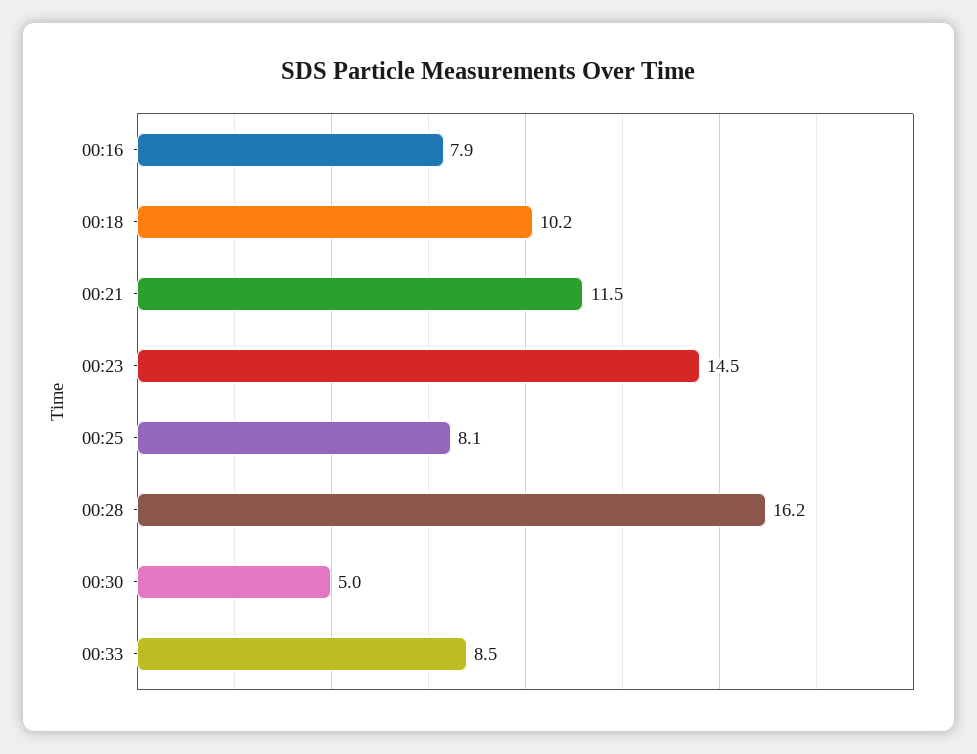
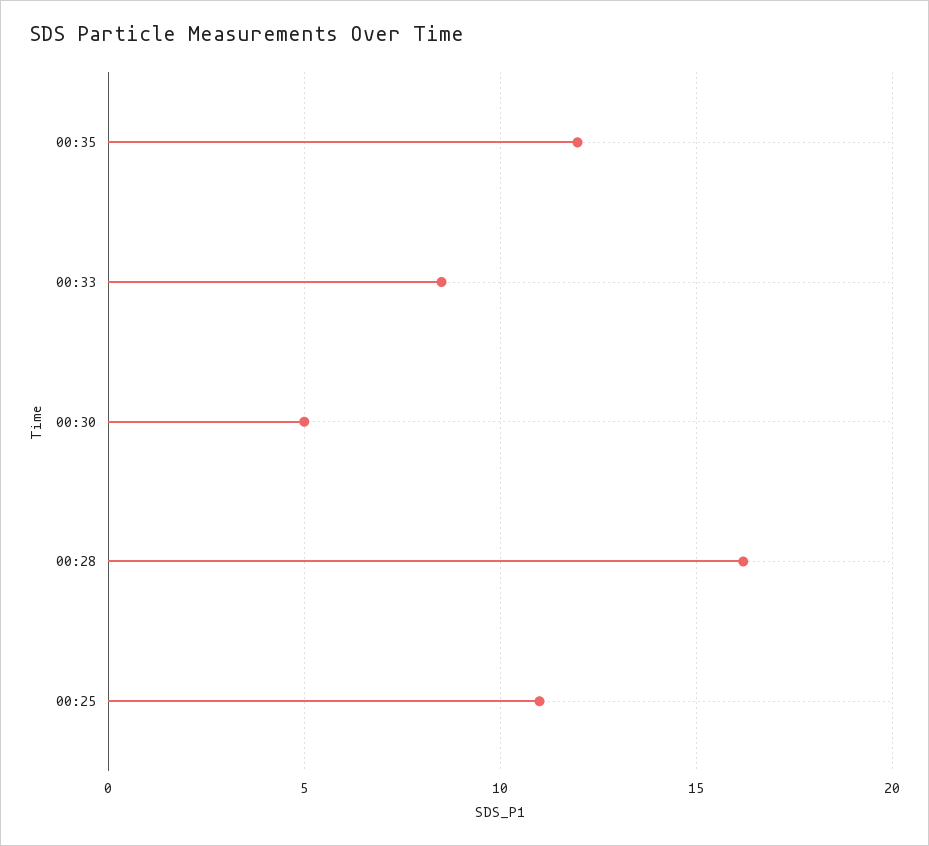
00:16: 7.9 -> none
00:18: 10.2 -> none
00:21: 11.5 -> none
00:23: 14.5 -> none
00:25: 8.1 -> 11
00:35: none -> 12

